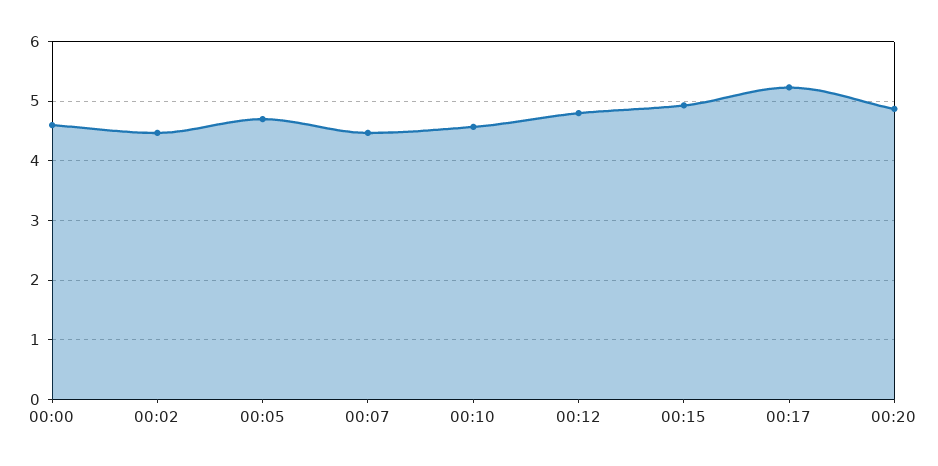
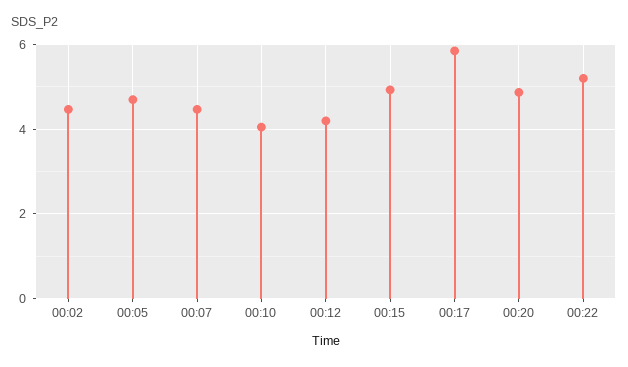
00:00: 4.6 -> none
00:10: 4.6 -> 4
00:12: 4.8 -> 4.2
00:17: 5.2 -> 5.8
00:22: none -> 5.2

